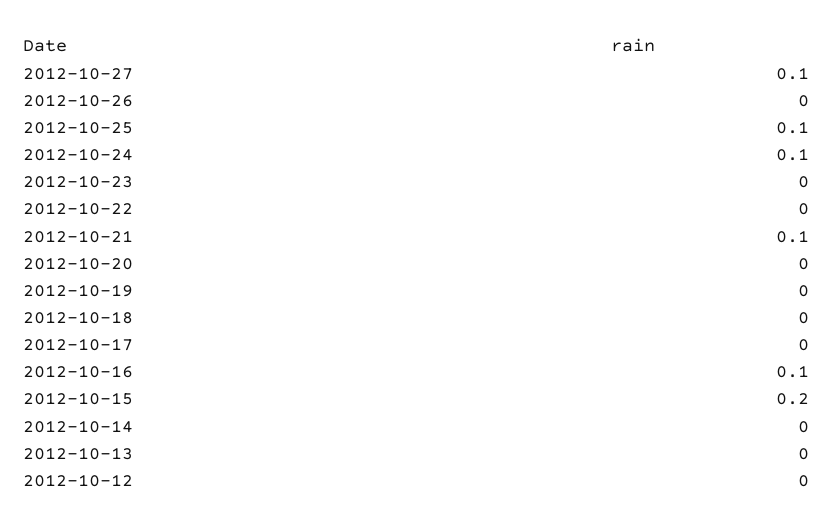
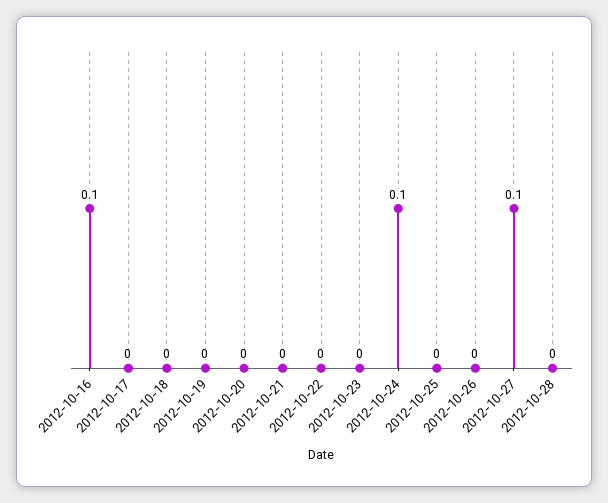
2012-10-25: 0.1 -> 0
2012-10-21: 0.1 -> 0
2012-10-15: 0.2 -> none
2012-10-14: 0 -> none
2012-10-13: 0 -> none
2012-10-12: 0 -> none
2012-10-28: none -> 0

